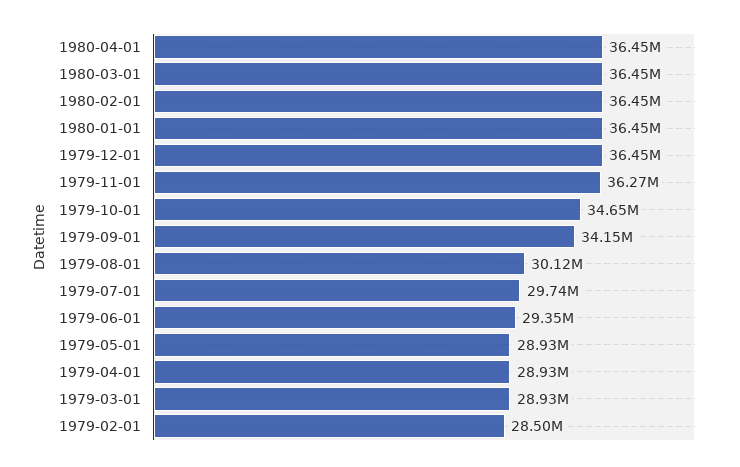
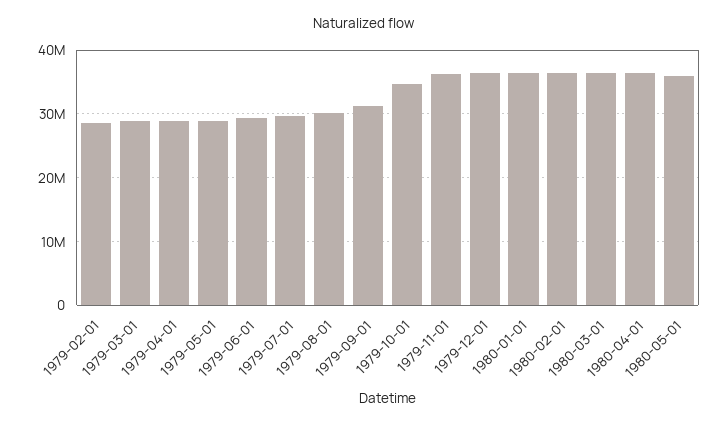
1979-09-01: 34150000 -> 31000000
1980-05-01: none -> 36000000

